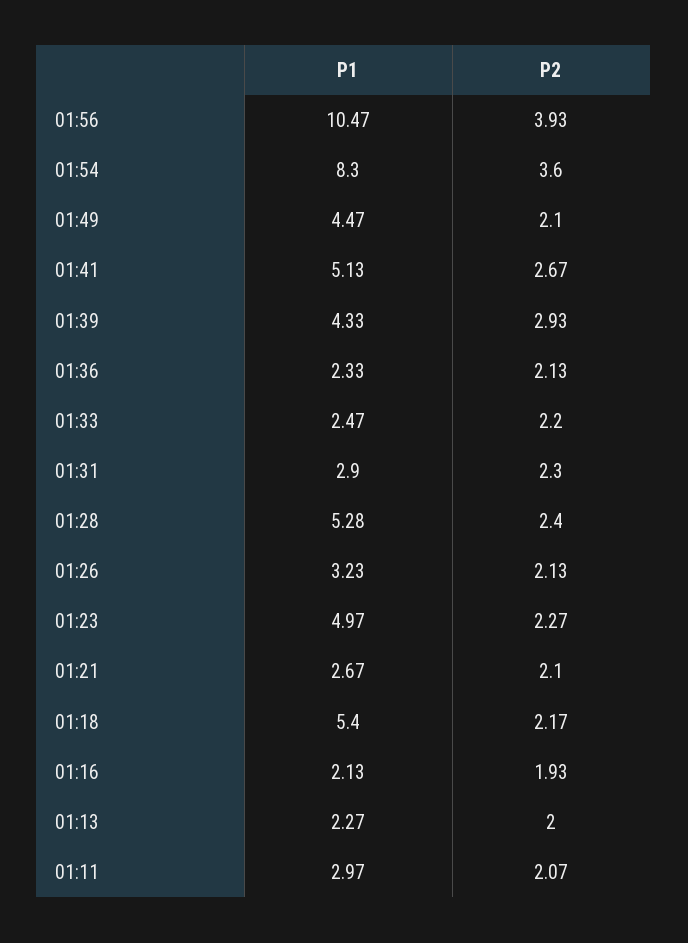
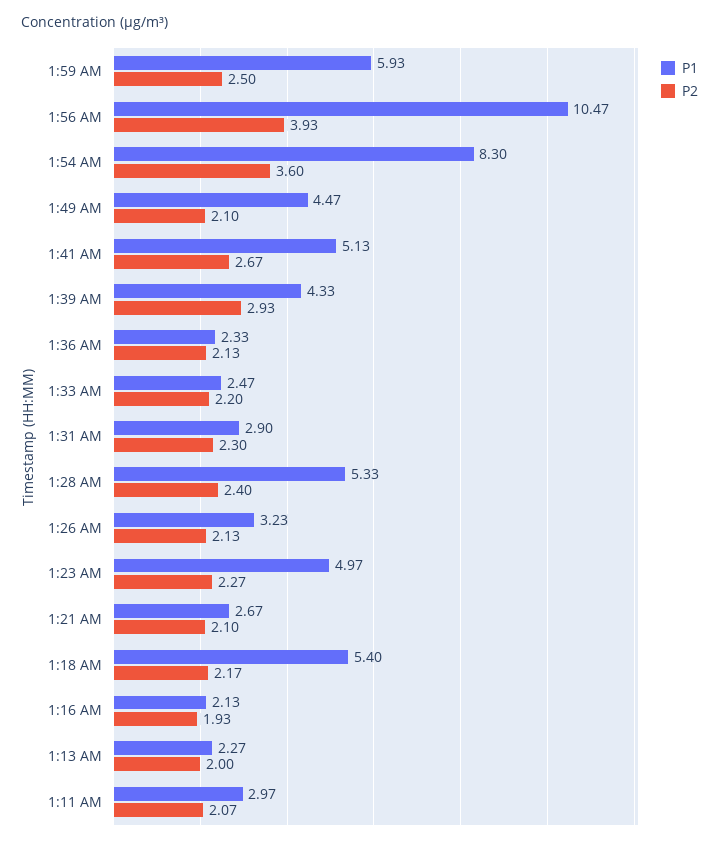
P1, 01:28: 5.28 -> 5.33
P1, 1:59 AM: none -> 5.93
P2, 1:59 AM: none -> 2.5

